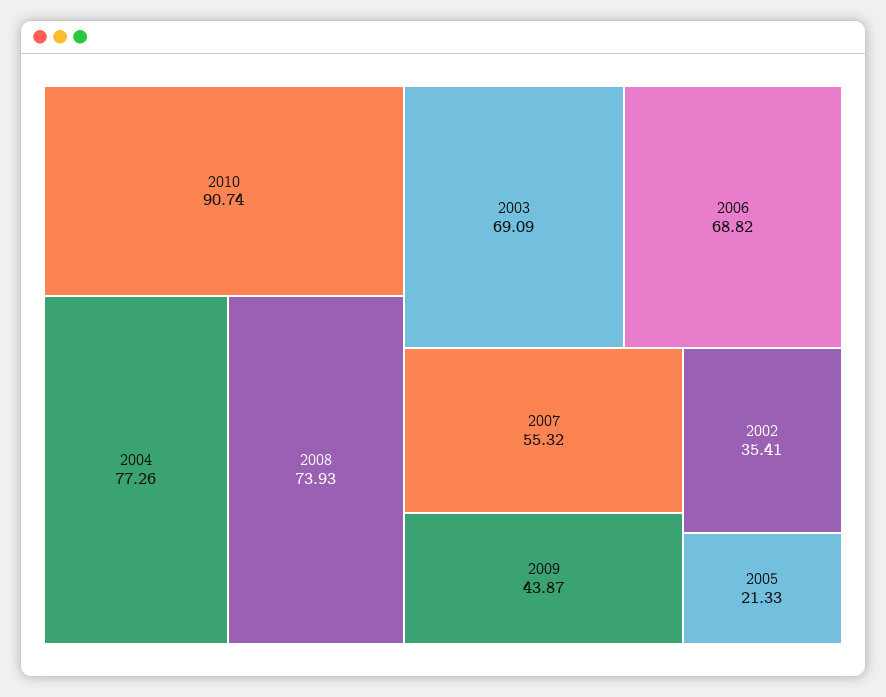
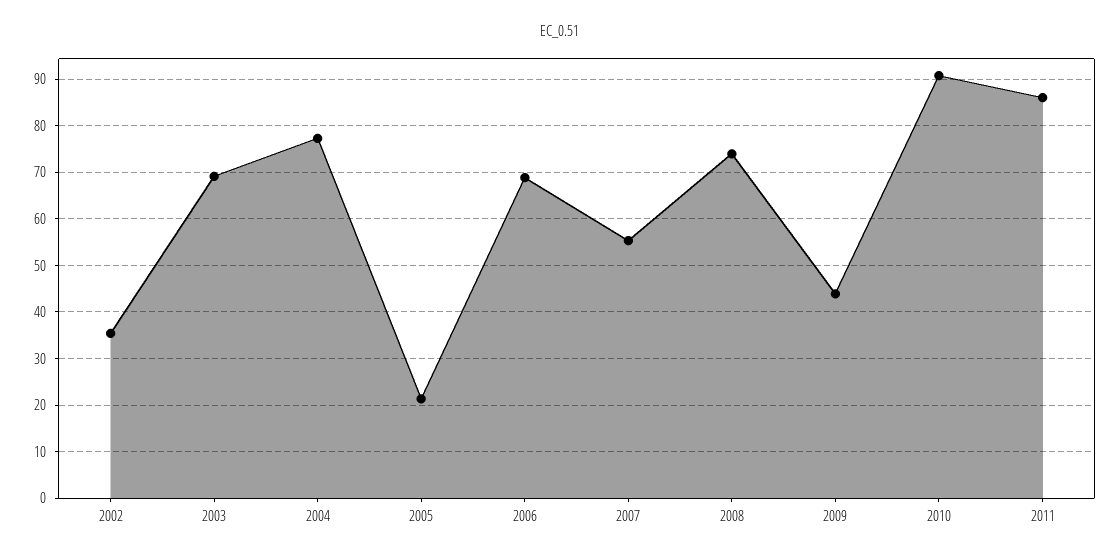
2011: none -> 86

